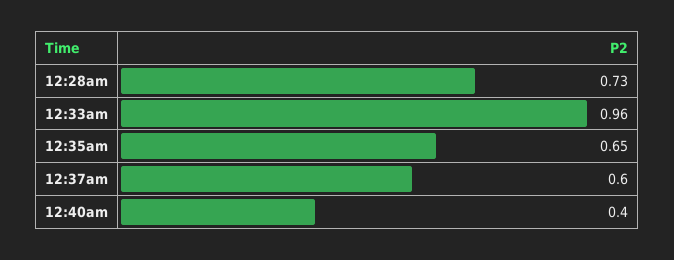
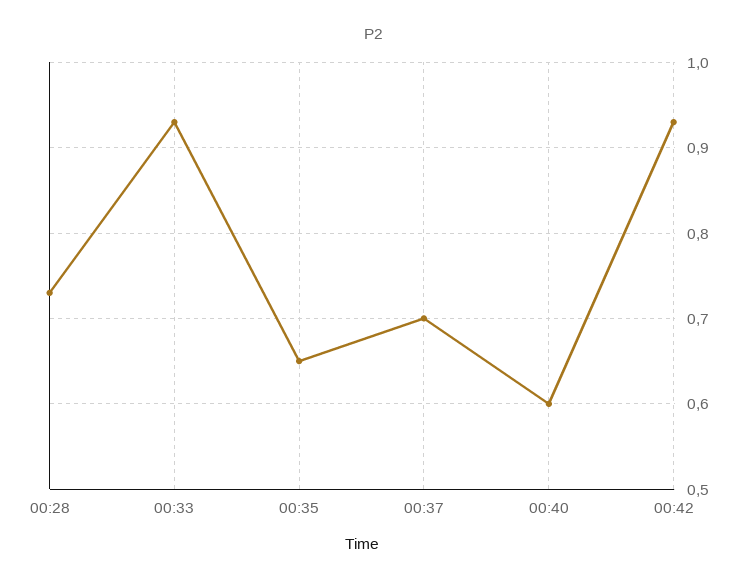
12:33am: 0.96 -> 0.93
12:37am: 0.6 -> 0.7
12:40am: 0.4 -> 0.6
00:42: none -> 0.93

